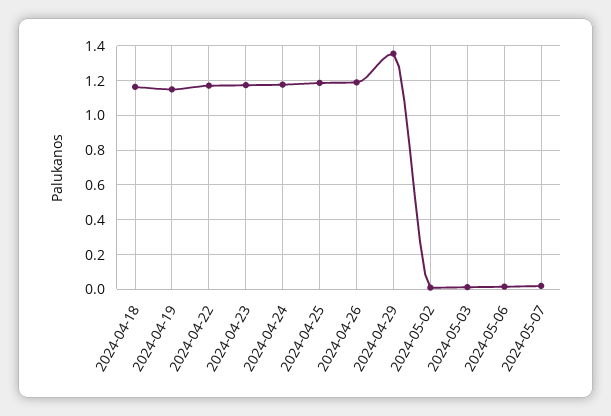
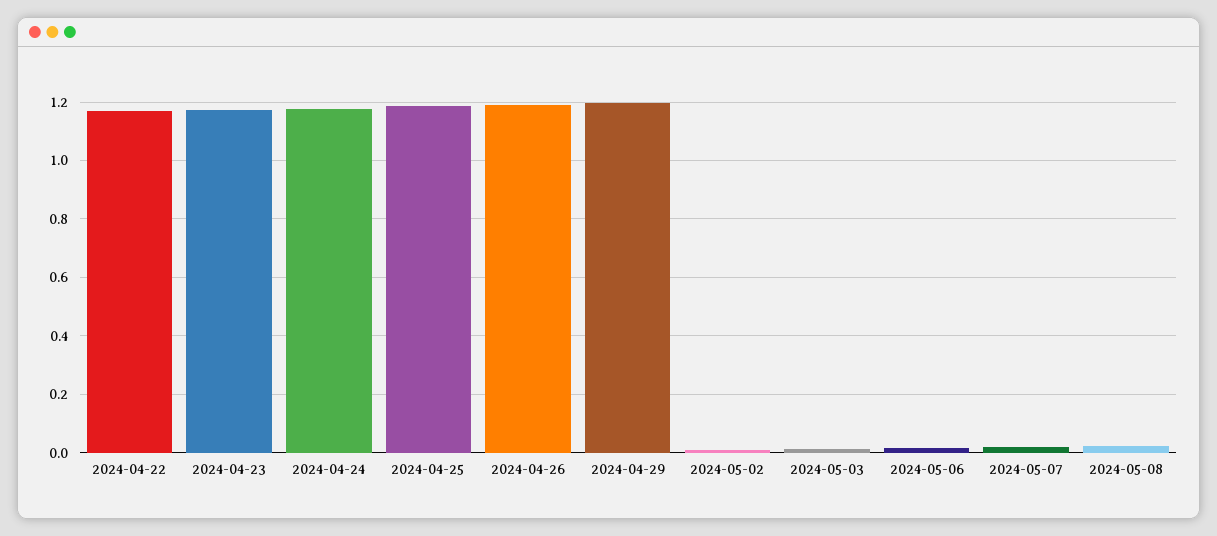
2024-04-18: 1.15 -> none
2024-04-19: 1.15 -> none
2024-04-29: 1.35 -> 1.2
2024-05-08: none -> 0.025

